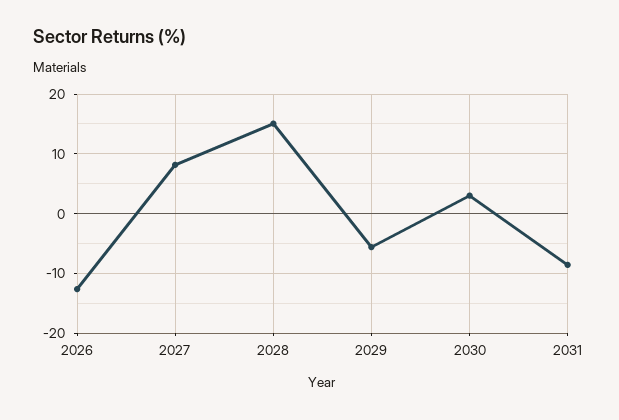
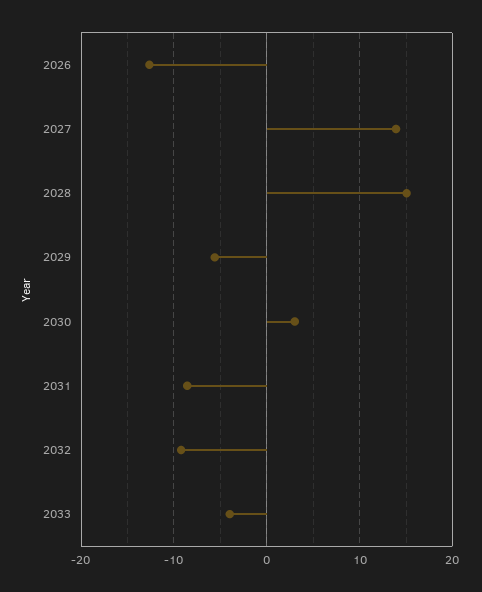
2027: 8 -> 14
2032: none -> -9
2033: none -> -4

